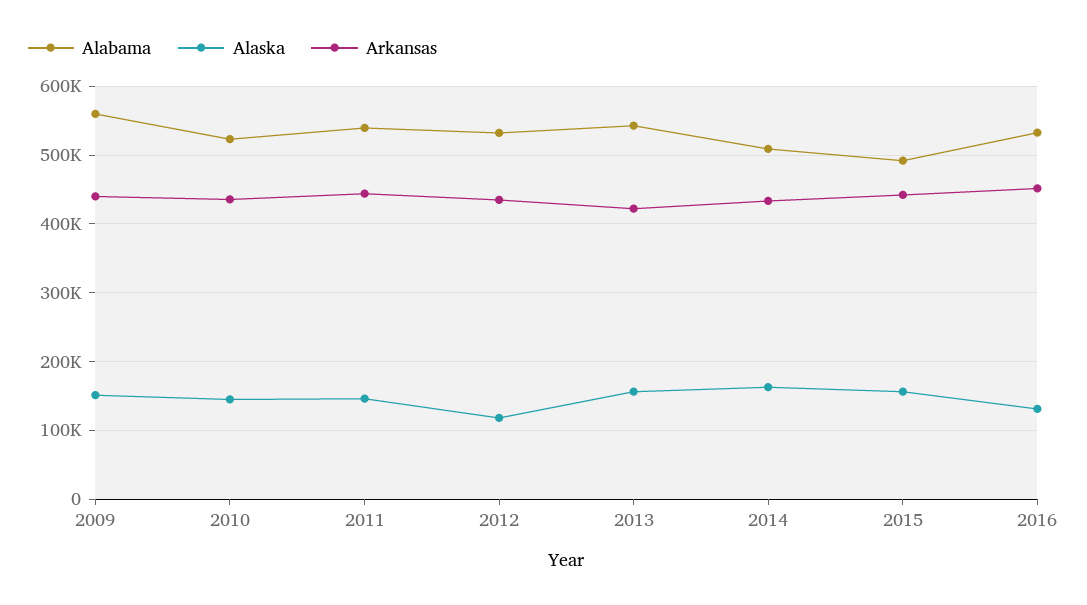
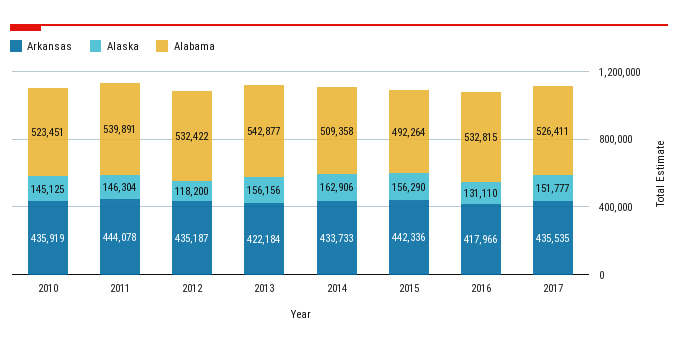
Alabama, 2009: 560000 -> none
Alaska, 2009: 150000 -> none
Arkansas, 2009: 440000 -> none
Arkansas, 2016: 450000 -> 417966
Arkansas, 2017: none -> 435535
Alaska, 2017: none -> 151777
Alabama, 2017: none -> 526411

